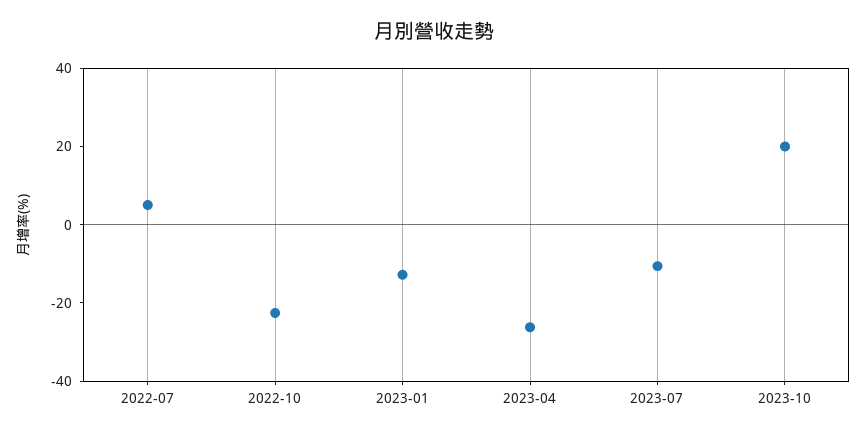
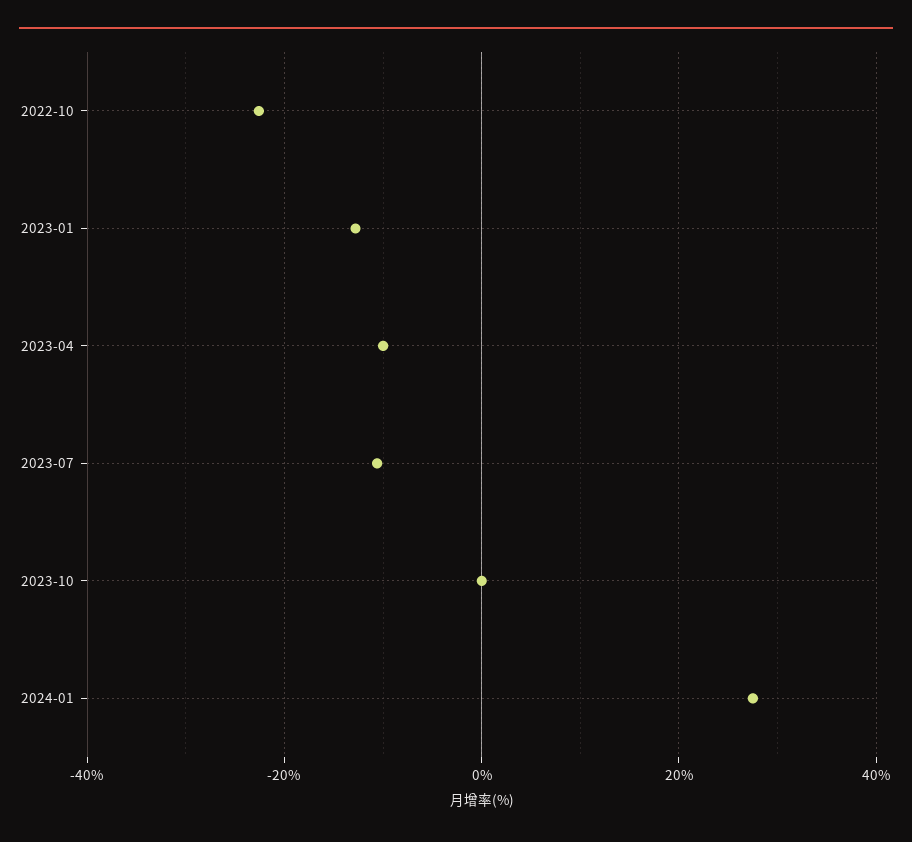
2022-07: 5 -> none
2023-04: -25 -> -10
2023-10: 20 -> 0
2024-01: none -> 28

